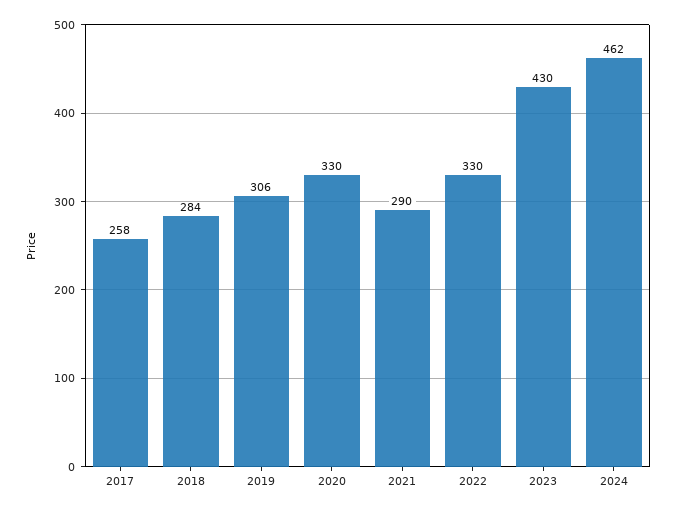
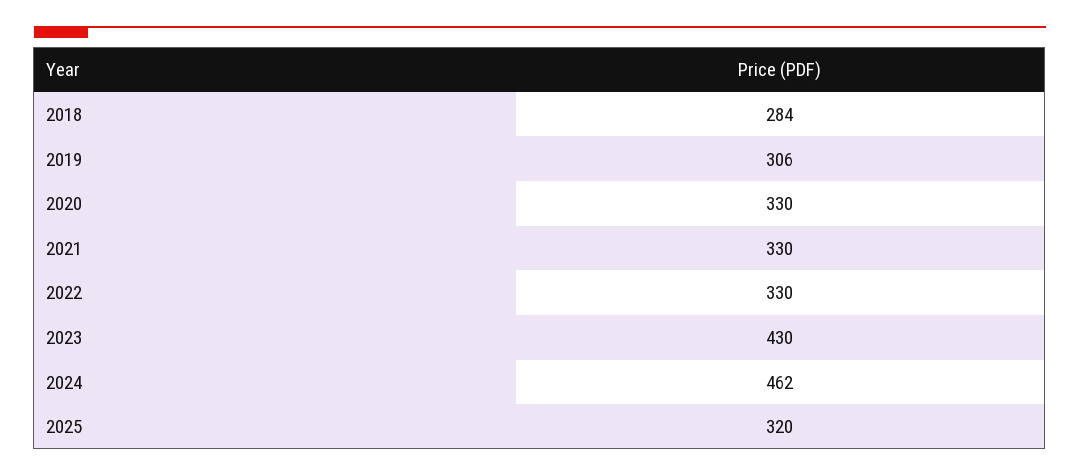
2017: 258 -> none
2021: 290 -> 330
2025: none -> 320

